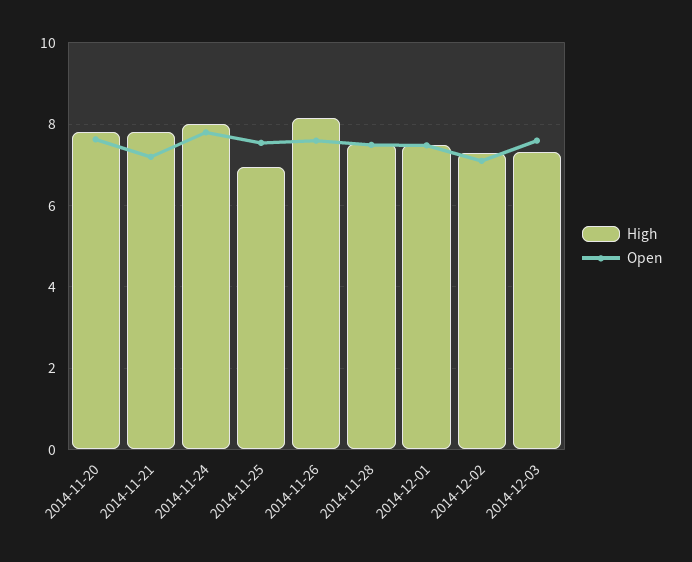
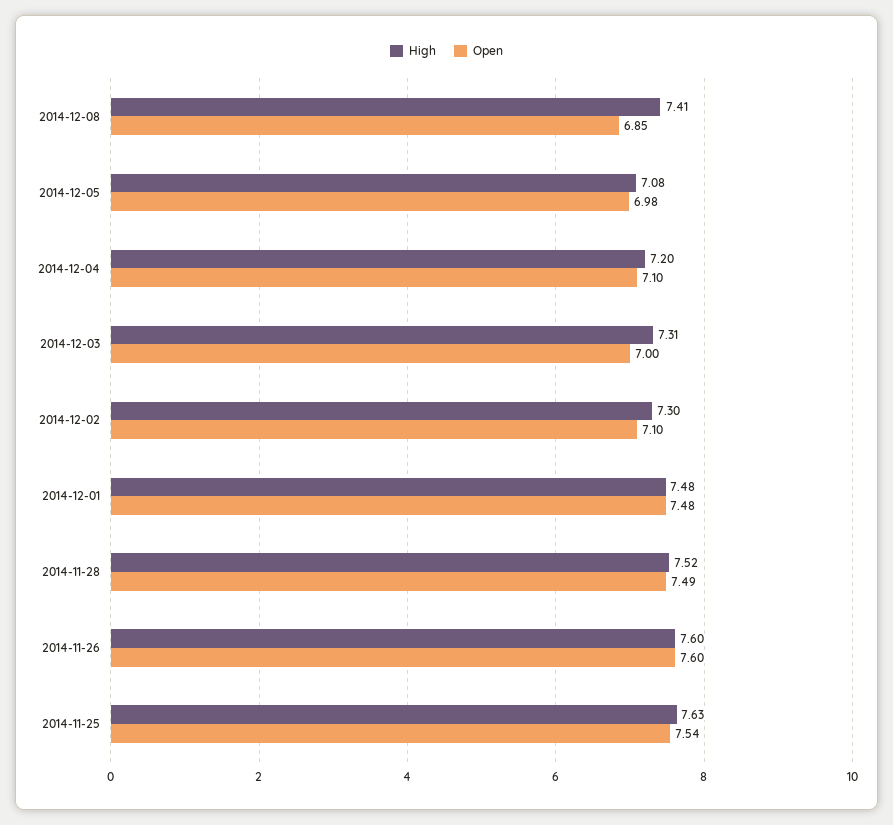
High, 2014-11-20: 7.8 -> none
Open, 2014-11-20: 7.6 -> none
High, 2014-11-21: 7.8 -> none
Open, 2014-11-21: 7.2 -> none
High, 2014-11-24: 8 -> none
Open, 2014-11-24: 7.8 -> none
High, 2014-11-25: 7 -> 7.63
High, 2014-11-26: 8.2 -> 7.6
Open, 2014-12-03: 7.6 -> 7
High, 2014-12-08: none -> 7.41
Open, 2014-12-08: none -> 6.85
High, 2014-12-05: none -> 7.08
Open, 2014-12-05: none -> 6.98
High, 2014-12-04: none -> 7.2
Open, 2014-12-04: none -> 7.1

